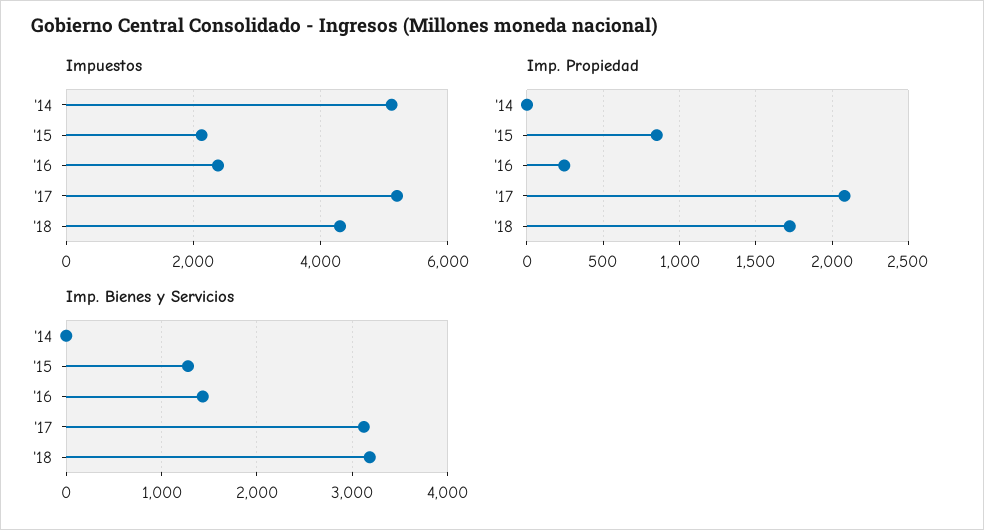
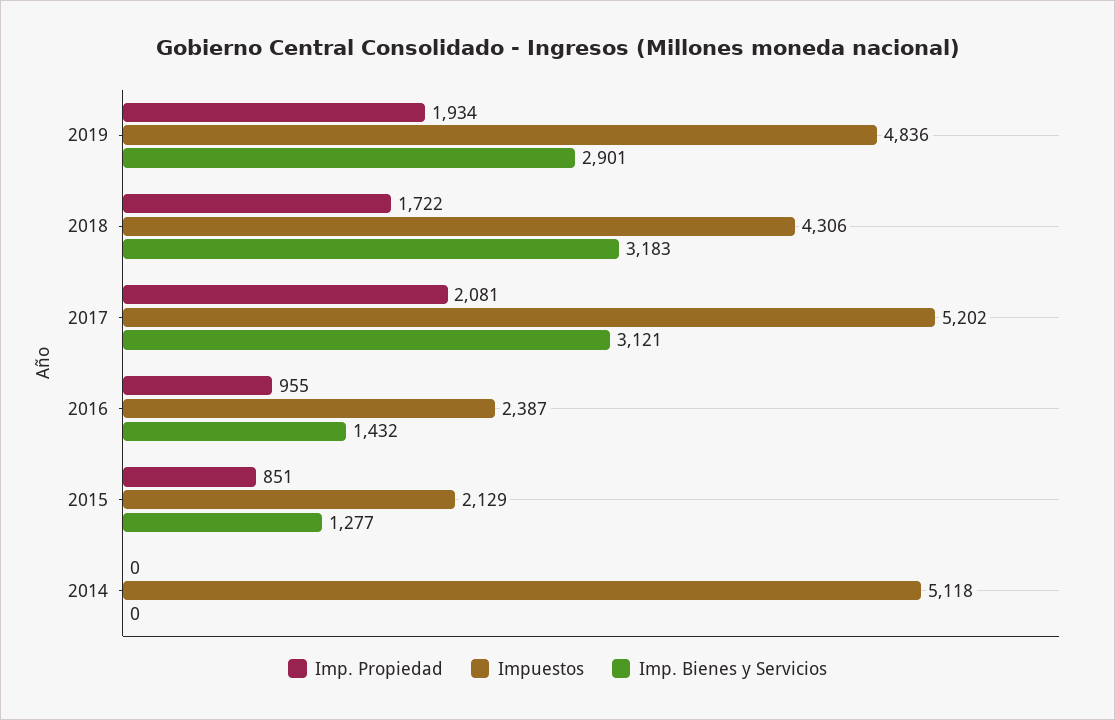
Imp. Propiedad, '16: 250 -> 955
Imp. Propiedad, 2019: none -> 1934
Impuestos, 2019: none -> 4836
Imp. Bienes y Servicios, 2019: none -> 2901

